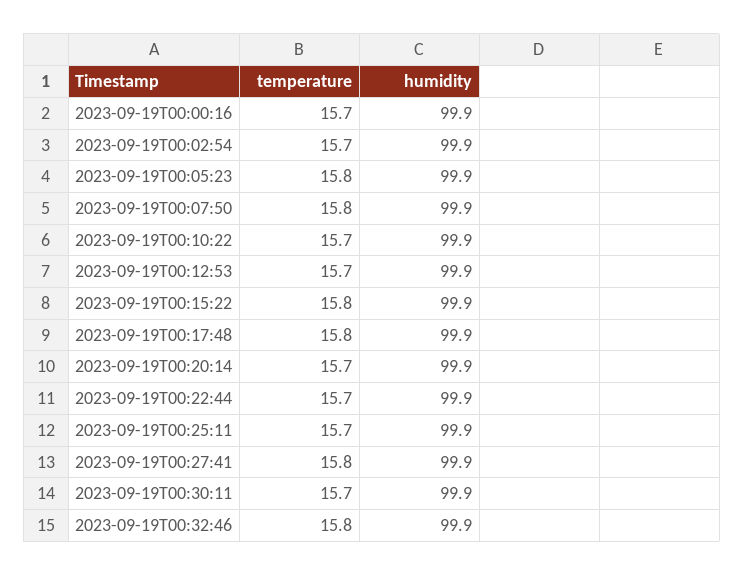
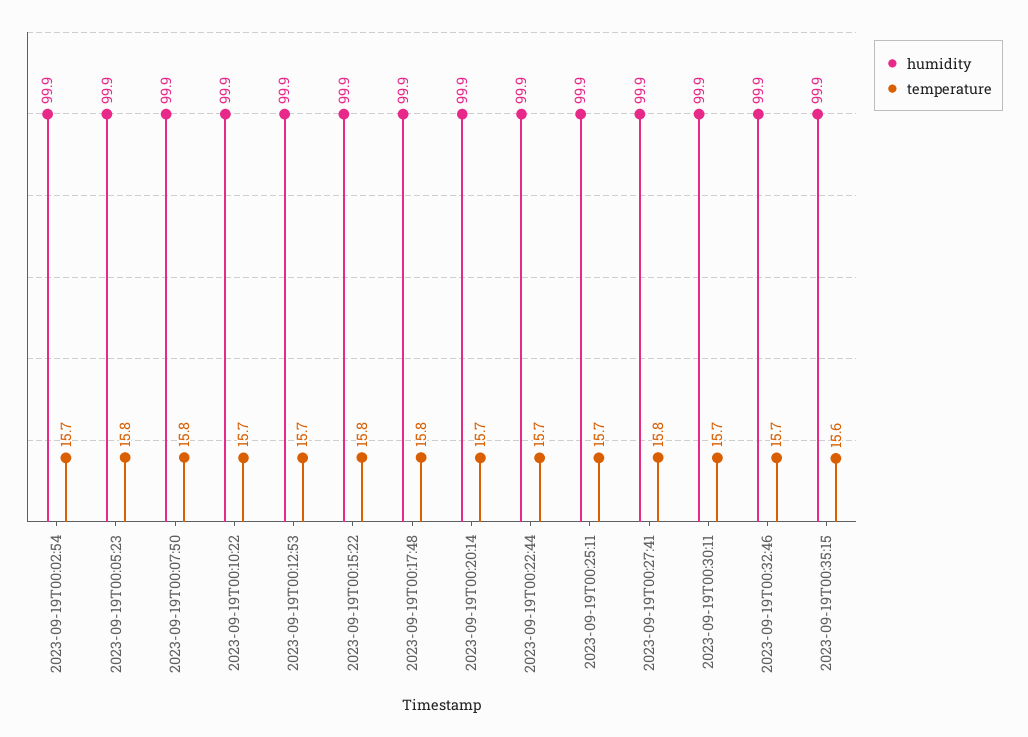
temperature, 2023-09-19T00:00:16: 15.7 -> none
humidity, 2023-09-19T00:00:16: 99.9 -> none
temperature, 2023-09-19T00:32:46: 15.8 -> 15.7
humidity, 2023-09-19T00:35:15: none -> 99.9
temperature, 2023-09-19T00:35:15: none -> 15.6

